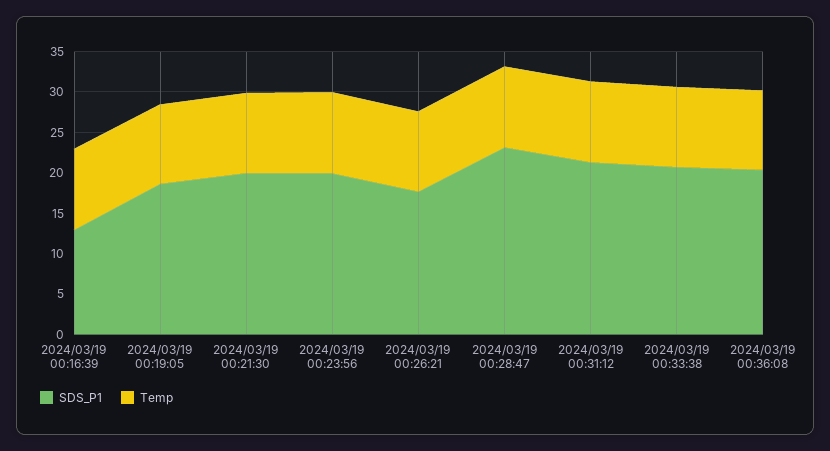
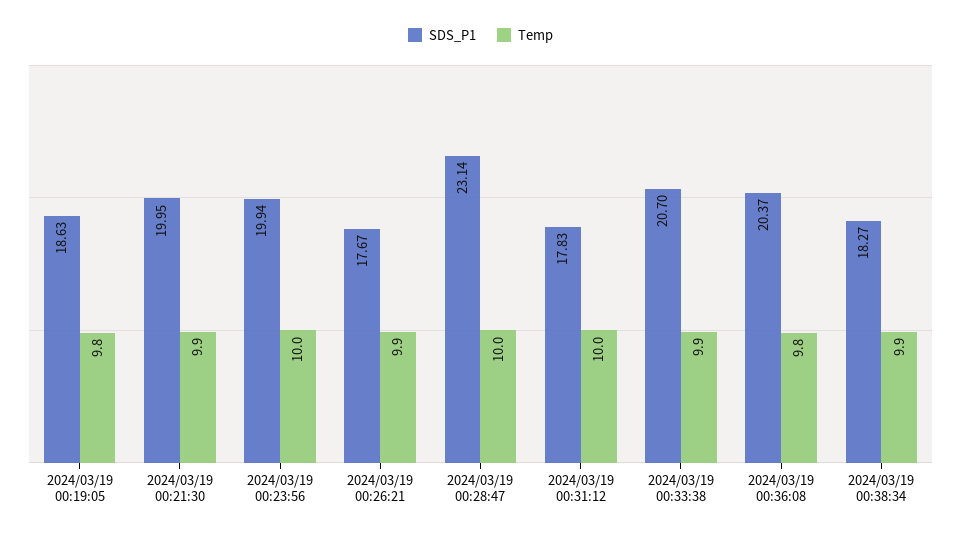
SDS_P1, 2024/03/19 00:16:39: 13 -> none
Temp, 2024/03/19 00:16:39: 10 -> none
SDS_P1, 2024/03/19 00:31:12: 21 -> 17.83
SDS_P1, 2024/03/19 00:38:34: none -> 18.27
Temp, 2024/03/19 00:38:34: none -> 9.9

